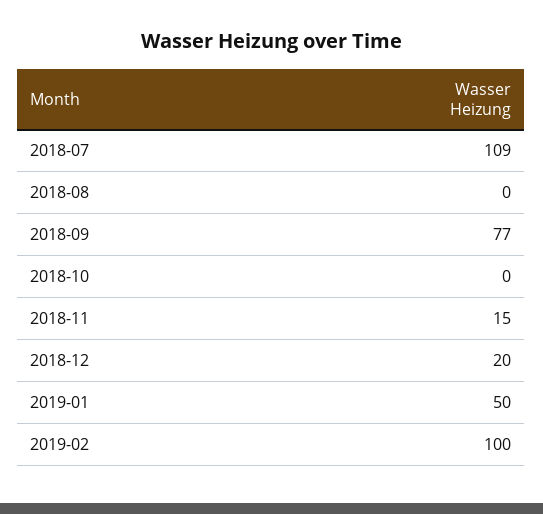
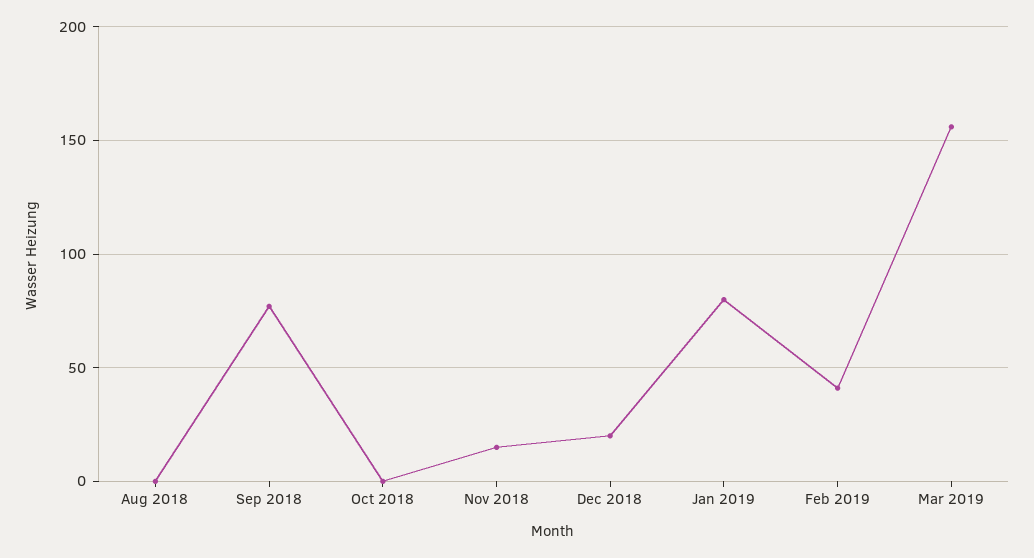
2018-07: 109 -> none
2019-01: 50 -> 80
2019-02: 100 -> 40
Mar 2019: none -> 155

